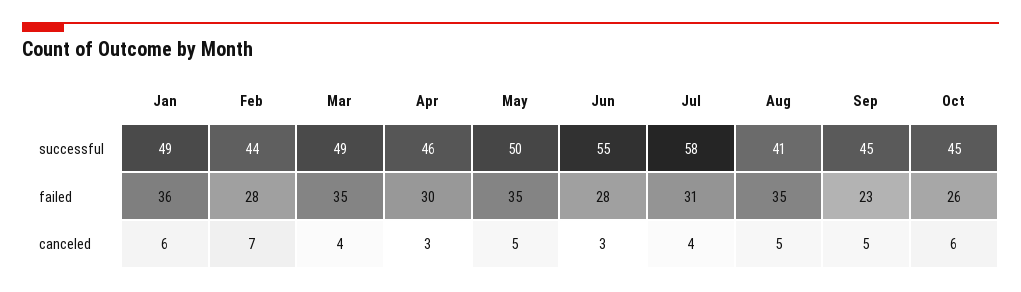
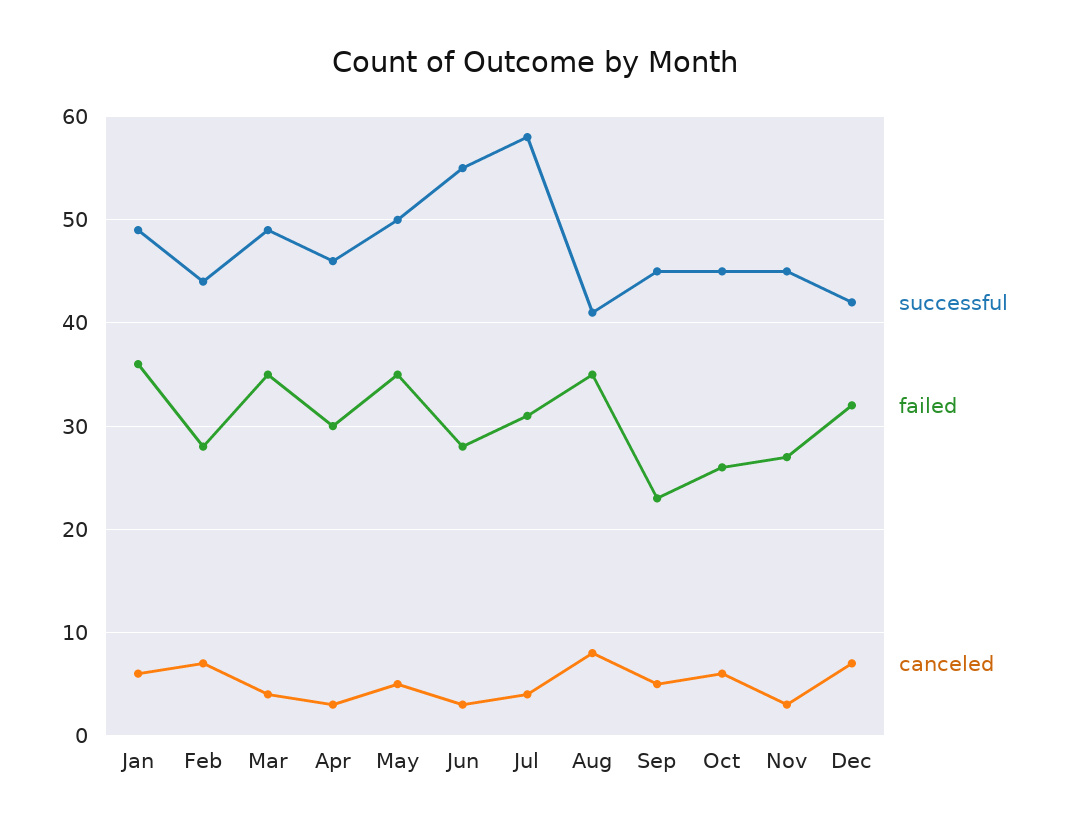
canceled, Aug: 5 -> 8
successful, Nov: none -> 45
failed, Nov: none -> 27
canceled, Nov: none -> 3
successful, Dec: none -> 42
failed, Dec: none -> 32
canceled, Dec: none -> 7

